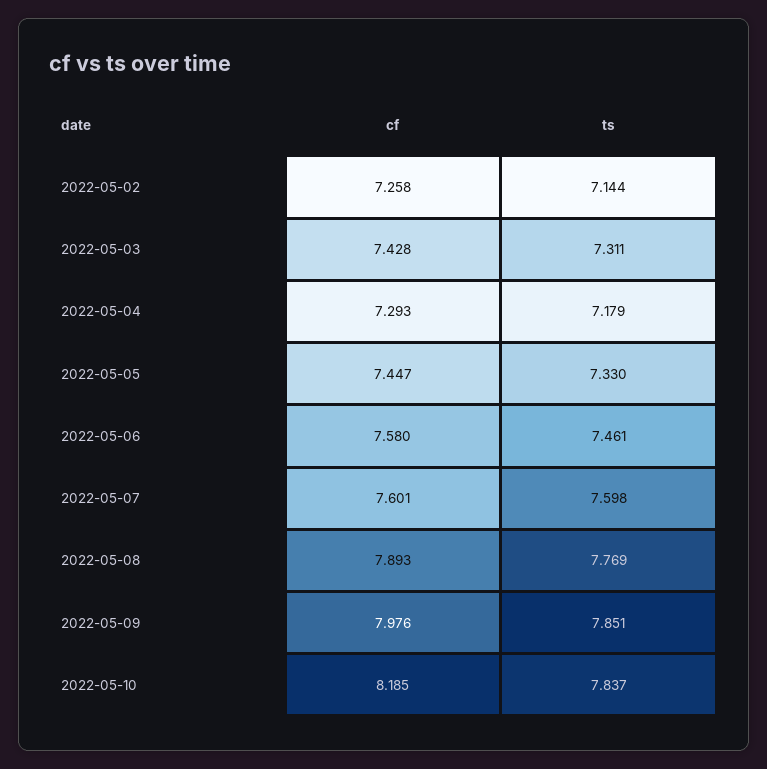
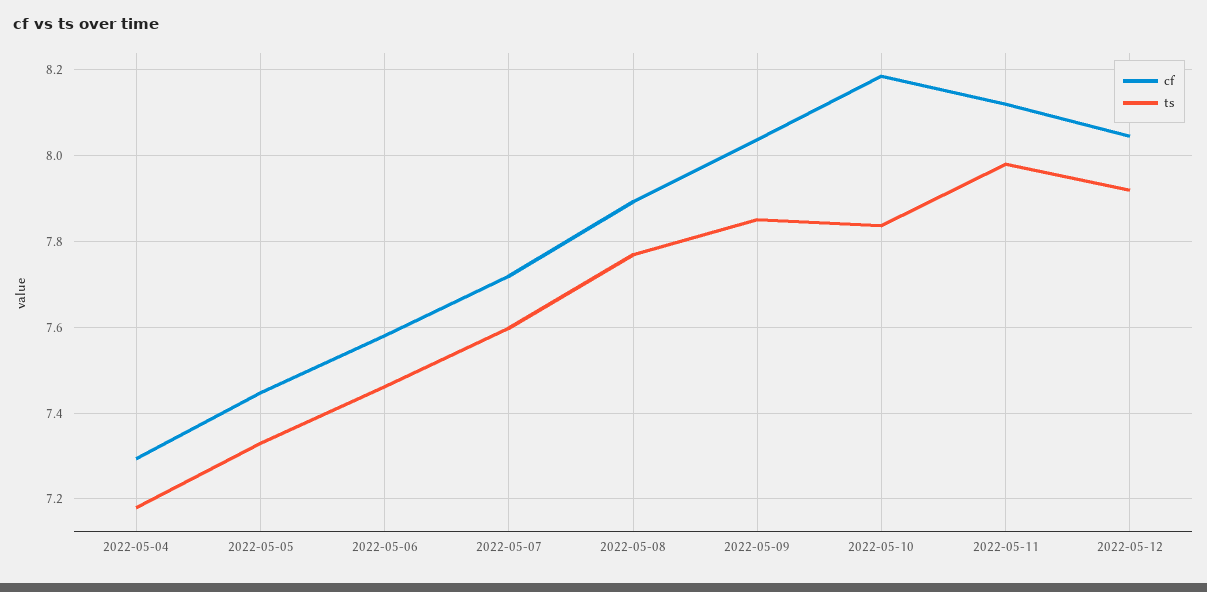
cf, 2022-05-02: 7.258 -> none
ts, 2022-05-02: 7.144 -> none
cf, 2022-05-03: 7.428 -> none
ts, 2022-05-03: 7.311 -> none
cf, 2022-05-07: 7.601 -> 7.72
cf, 2022-05-09: 7.976 -> 8.04
cf, 2022-05-11: none -> 8.12
ts, 2022-05-11: none -> 7.98
cf, 2022-05-12: none -> 8.04
ts, 2022-05-12: none -> 7.92

